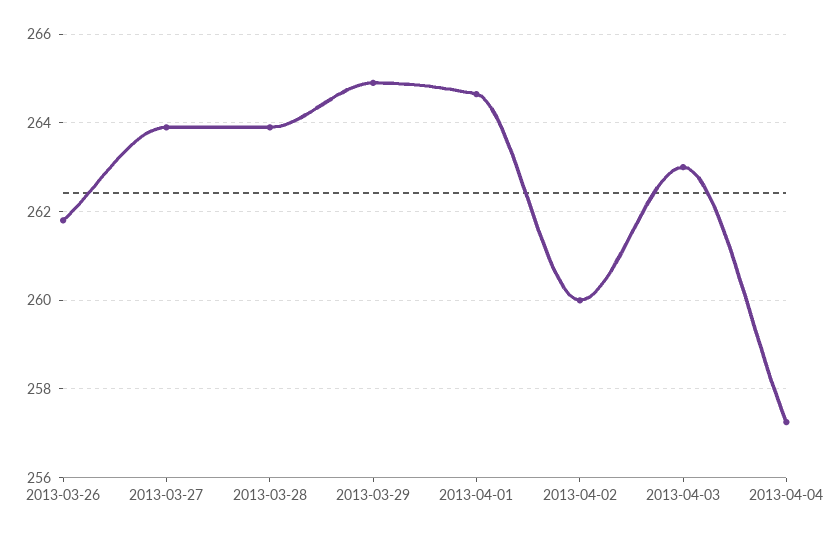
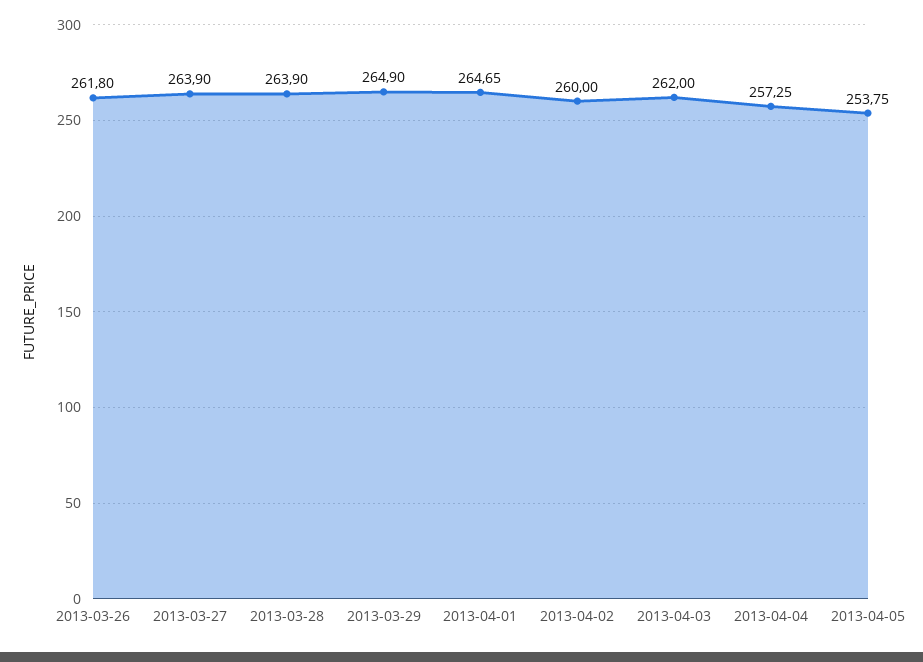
2013-04-03: 263 -> 262
2013-04-05: none -> 253.75

